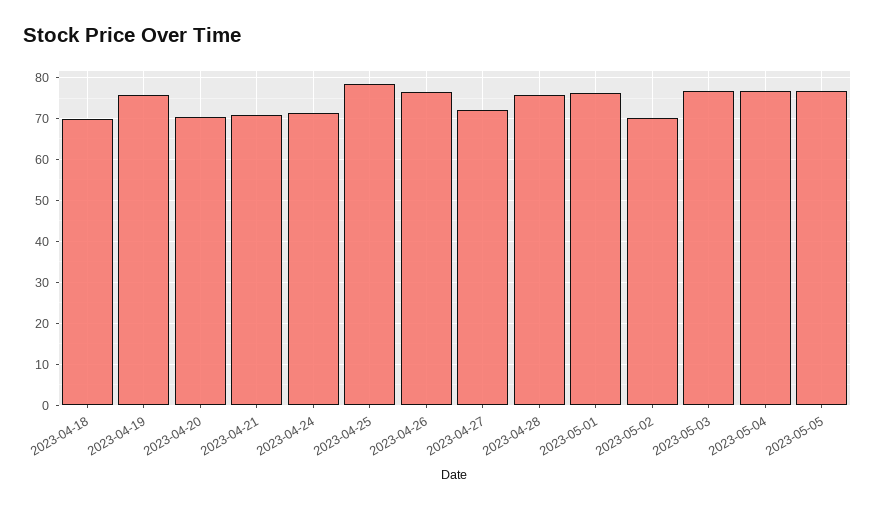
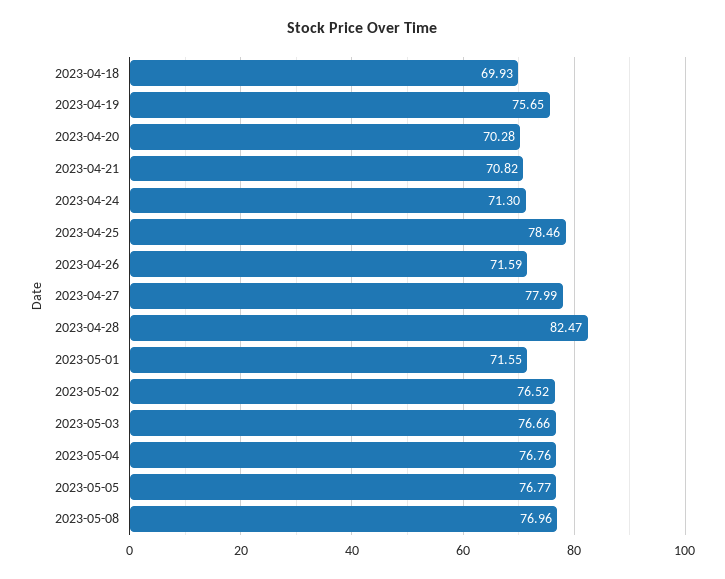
2023-04-26: 76 -> 71.59
2023-04-27: 72 -> 77.99
2023-04-28: 76 -> 82.47
2023-05-01: 76 -> 71.55
2023-05-02: 70 -> 76.52
2023-05-08: none -> 76.96

